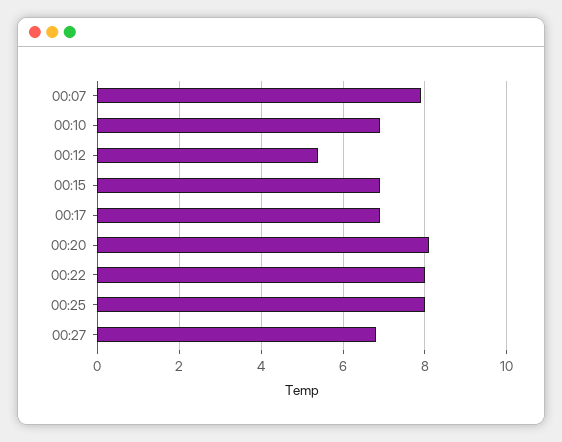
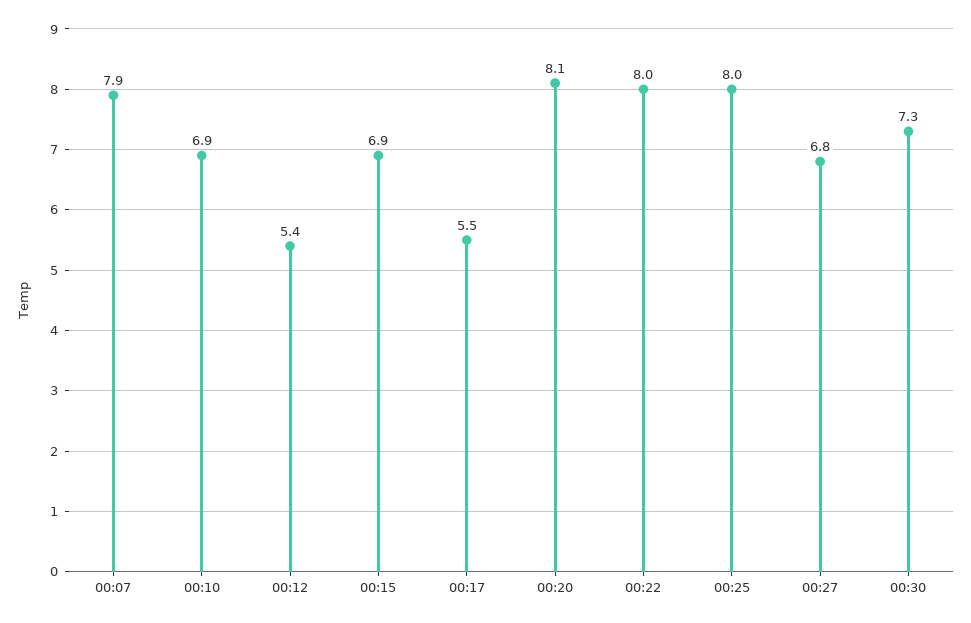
00:17: 7 -> 5.5
00:30: none -> 7.3

